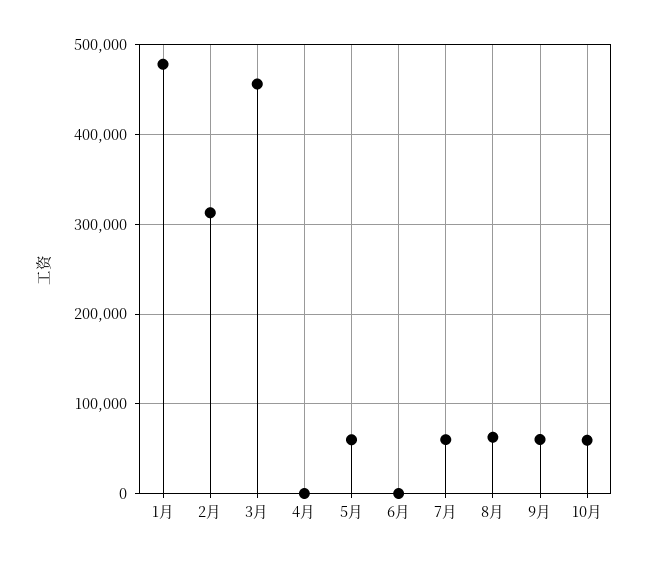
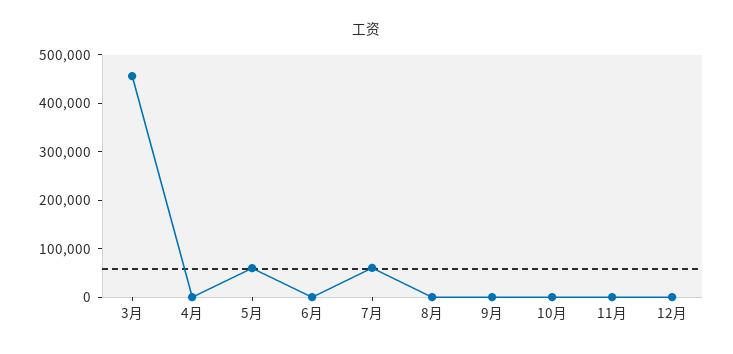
1月: 480000 -> none
2月: 310000 -> none
8月: 60000 -> 0
9月: 60000 -> 0
10月: 60000 -> 0
11月: none -> 0
12月: none -> 0

